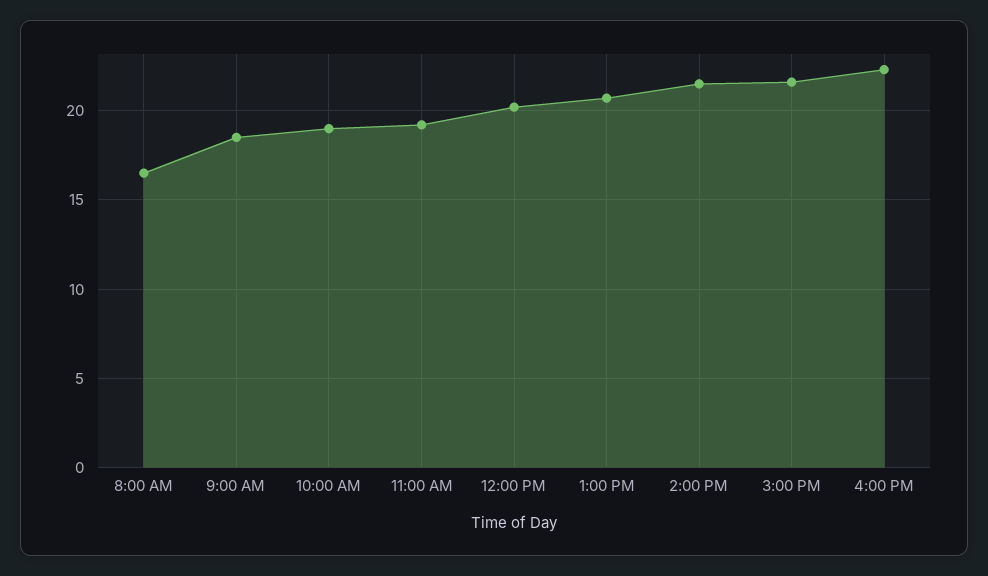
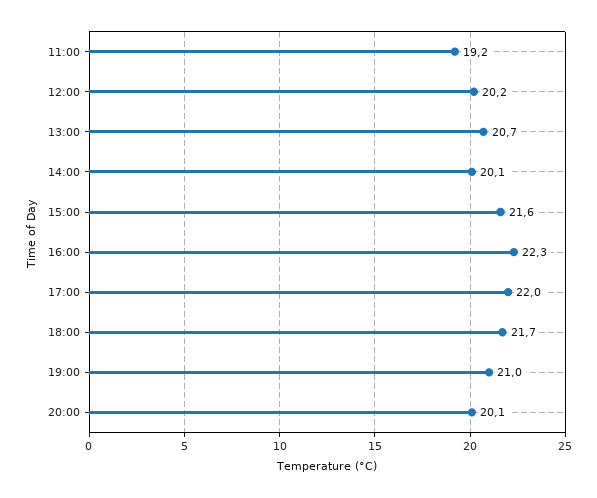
8:00 AM: 16.5 -> none
9:00 AM: 18.5 -> none
10:00 AM: 19 -> none
2:00 PM: 21.5 -> 20.1
17:00: none -> 22
18:00: none -> 21.7
19:00: none -> 21
20:00: none -> 20.1

